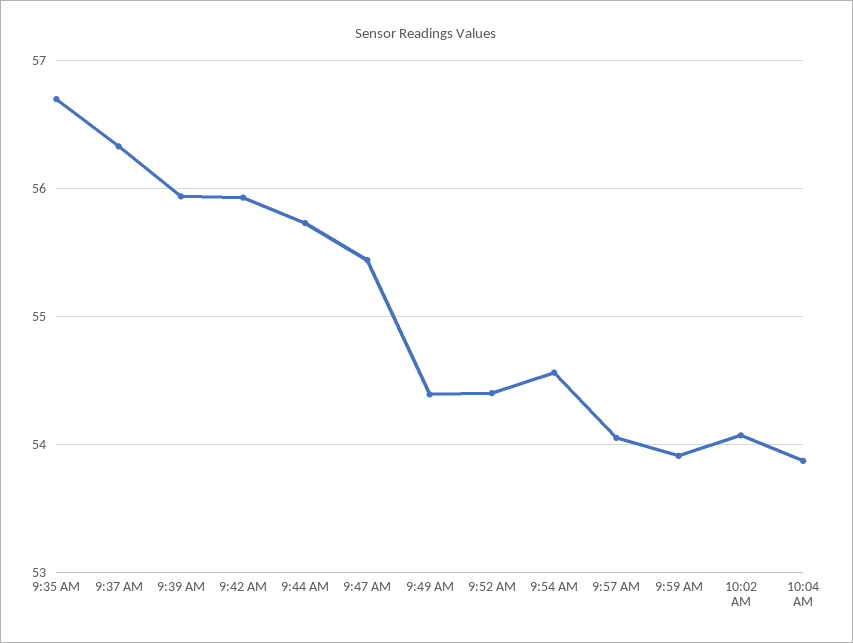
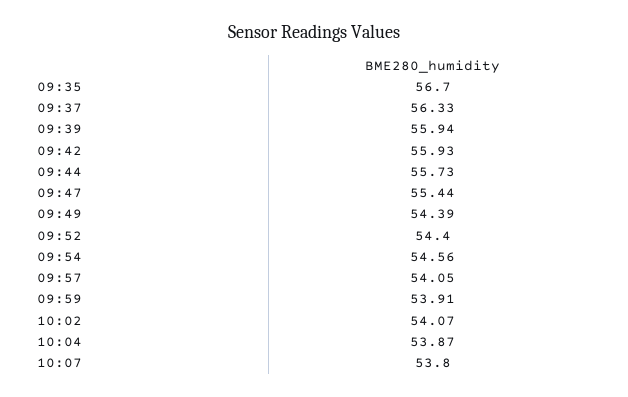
10:07: none -> 53.8

